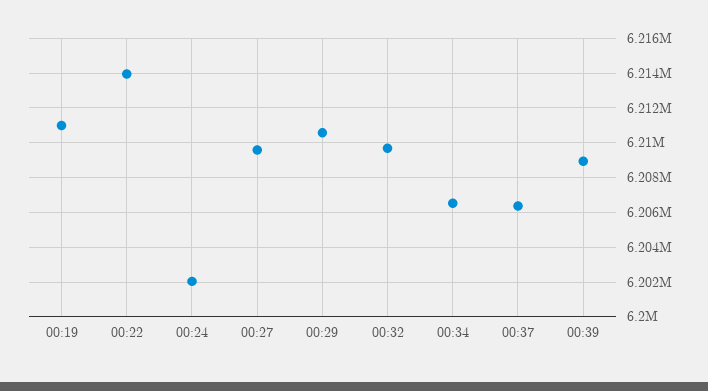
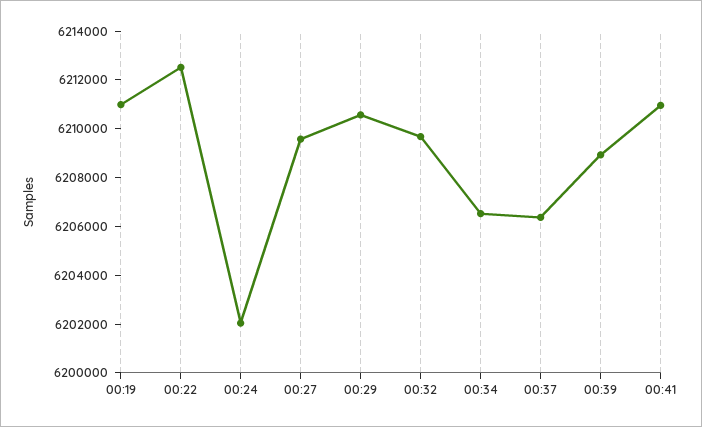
00:22: 6214000 -> 6212500
00:41: none -> 6211000

